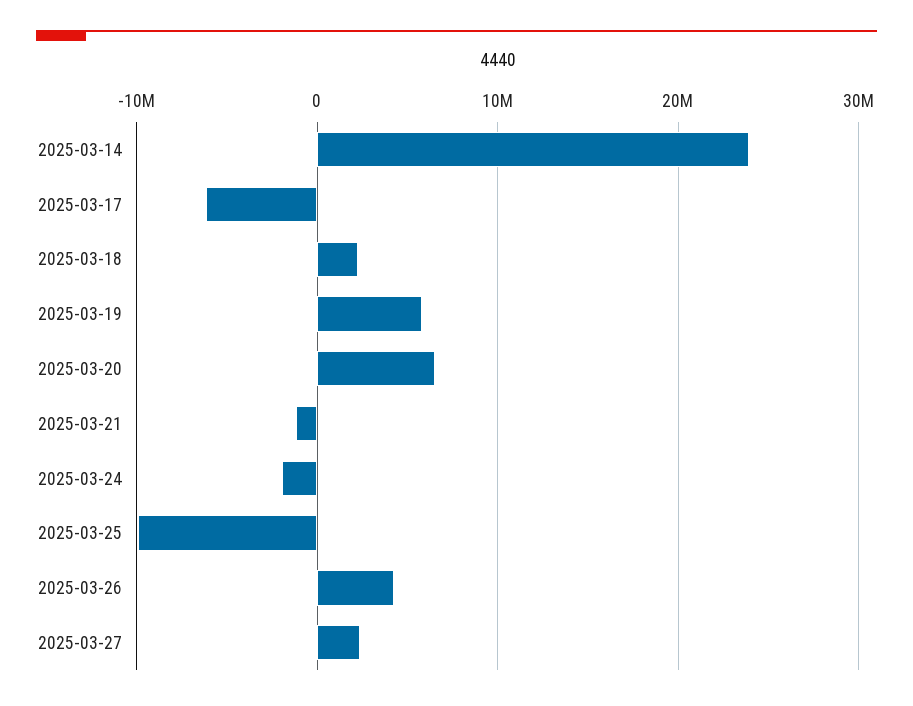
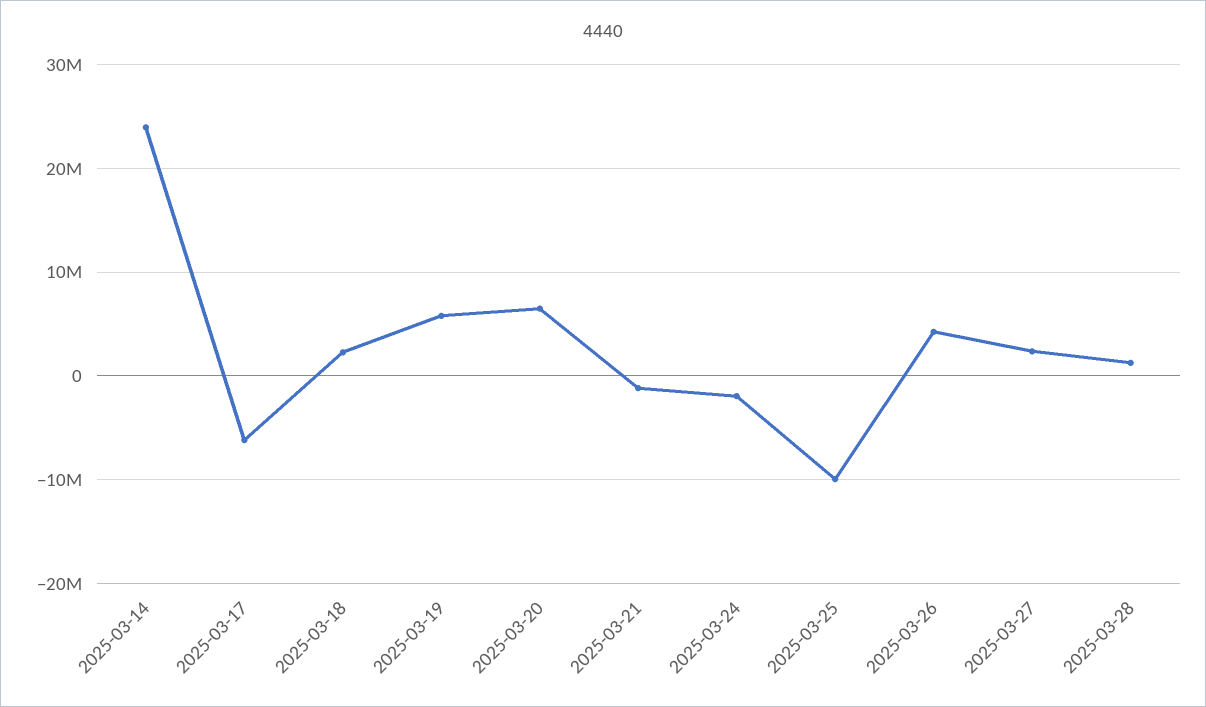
2025-03-28: none -> 1000000

